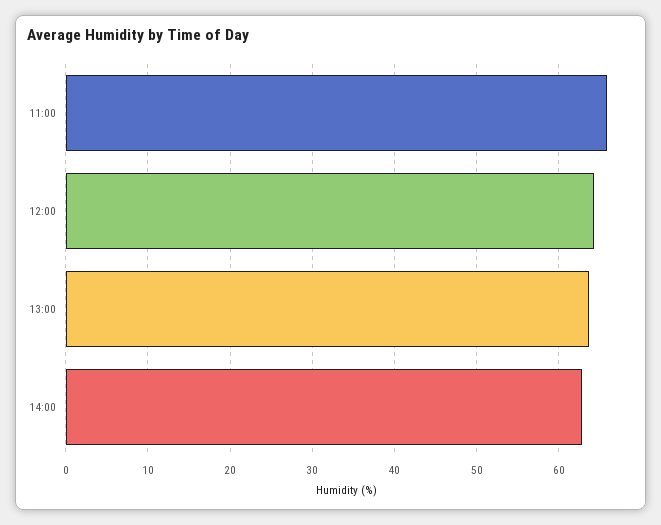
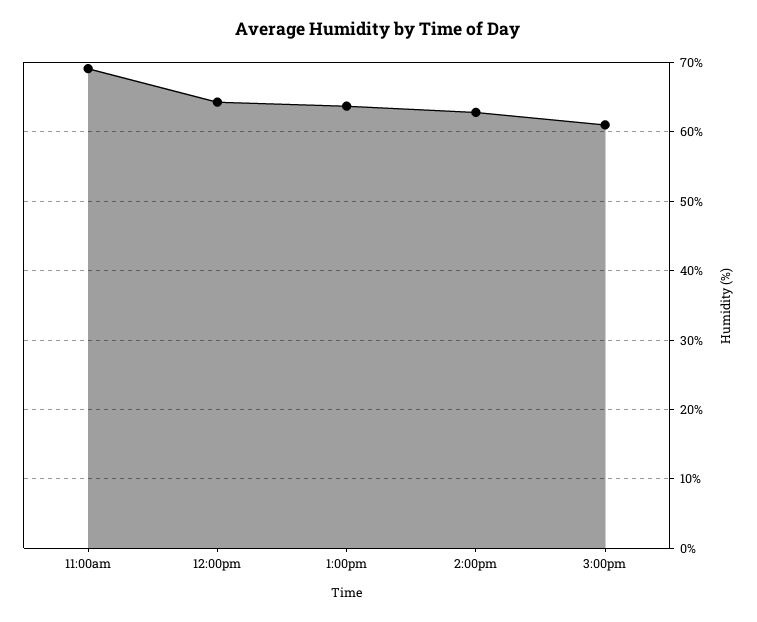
11:00: 66 -> 69
3:00pm: none -> 61

